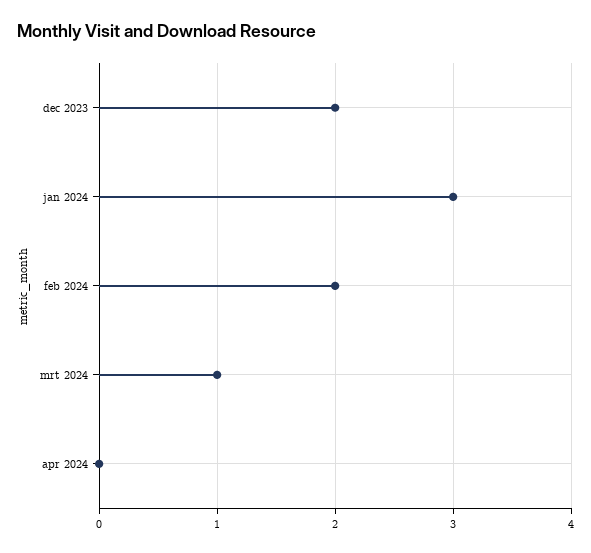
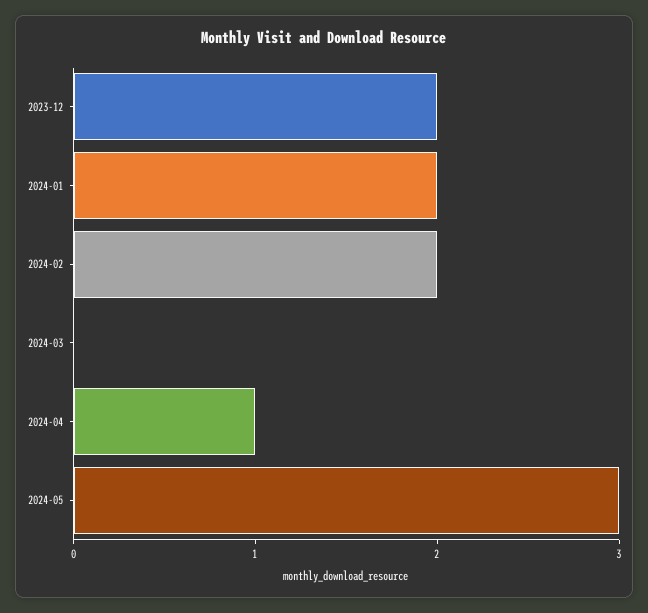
jan 2024: 3 -> 2
mrt 2024: 1 -> 0
apr 2024: 0 -> 1
2024-05: none -> 3

